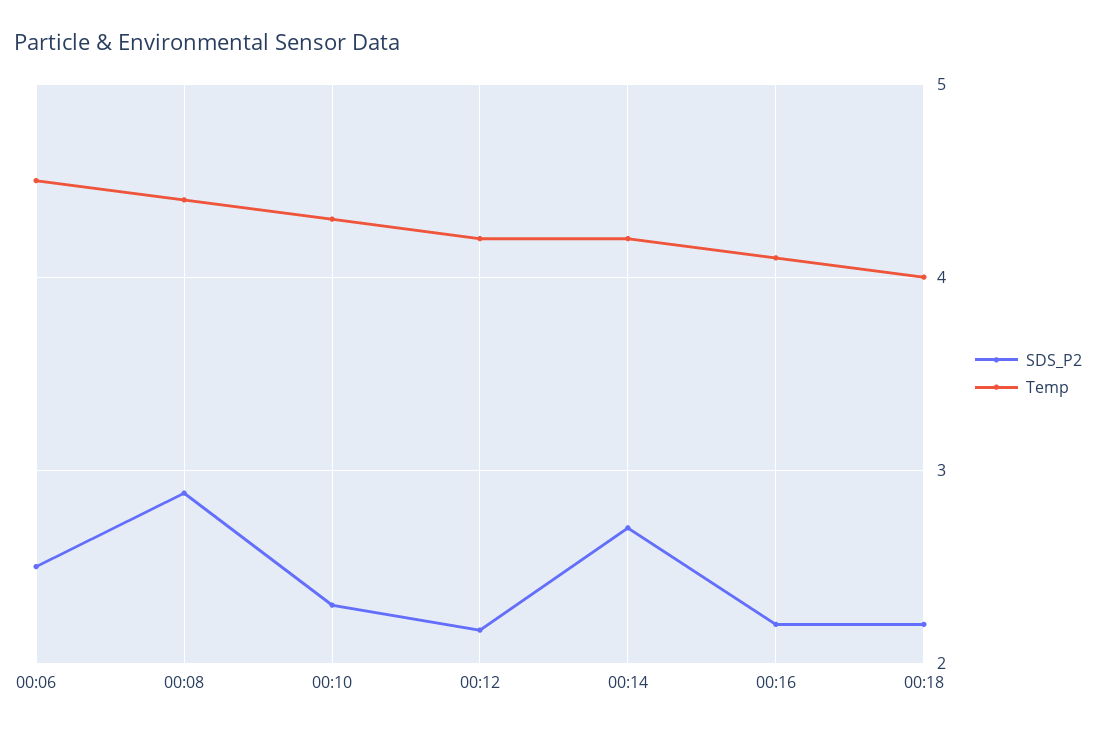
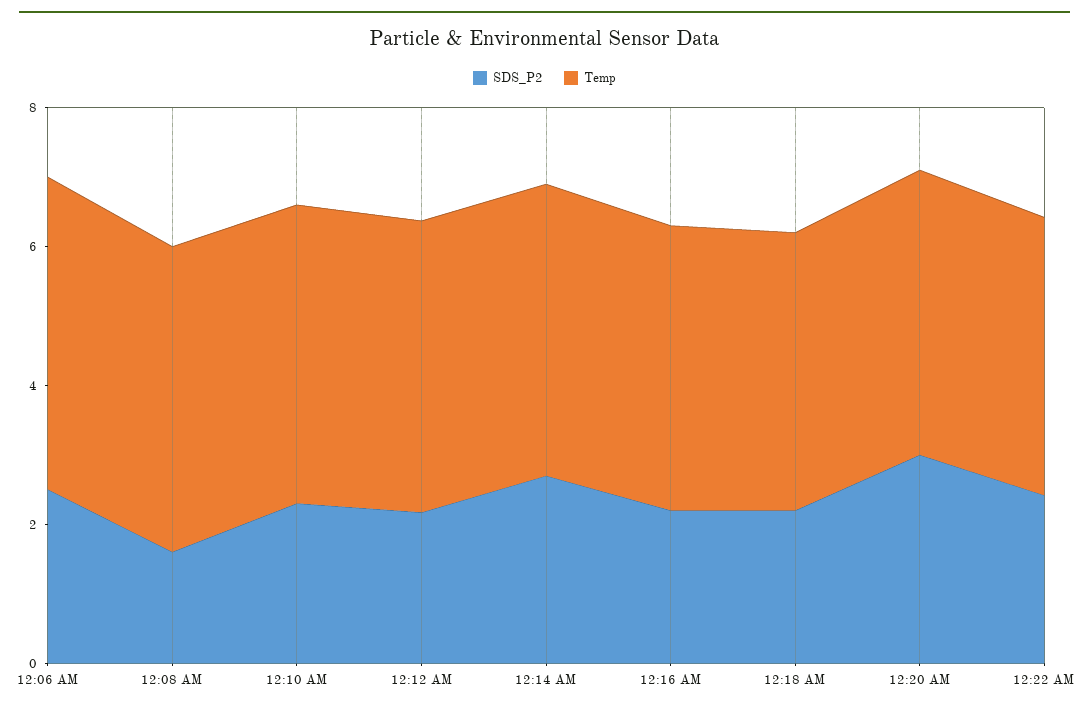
SDS_P2, 00:08: 2.9 -> 1.5
SDS_P2, 12:20 AM: none -> 3
Temp, 12:20 AM: none -> 4
SDS_P2, 12:22 AM: none -> 2.5
Temp, 12:22 AM: none -> 4

